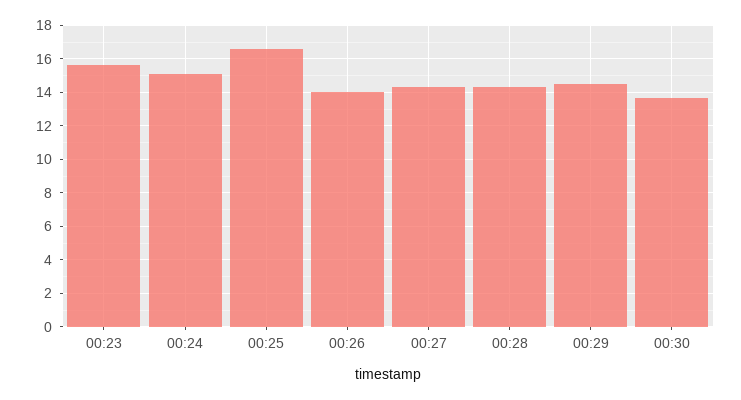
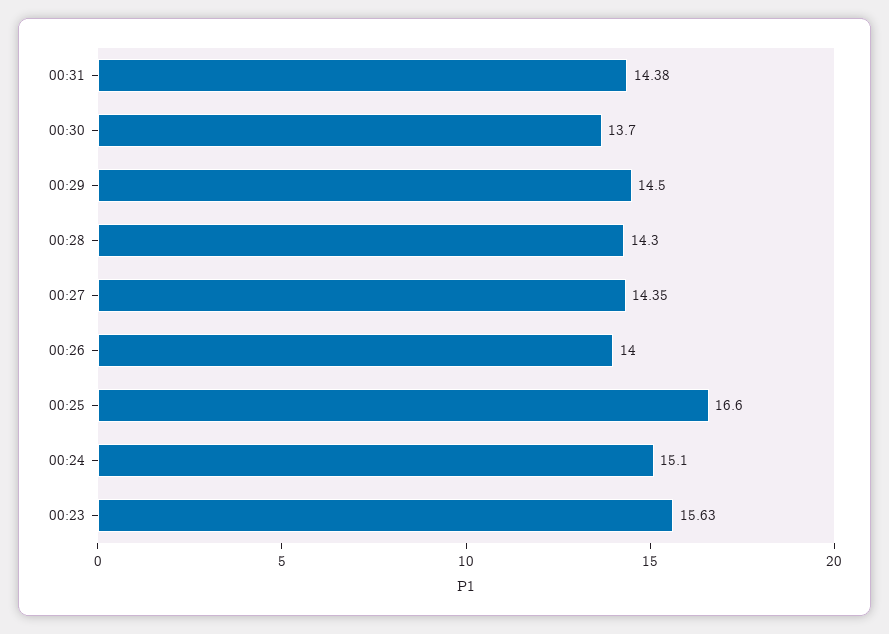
00:31: none -> 14.38

